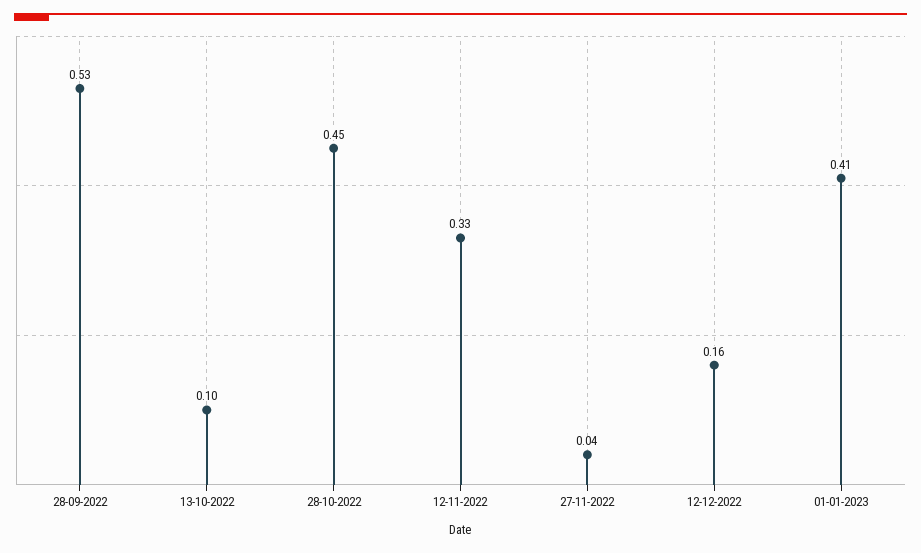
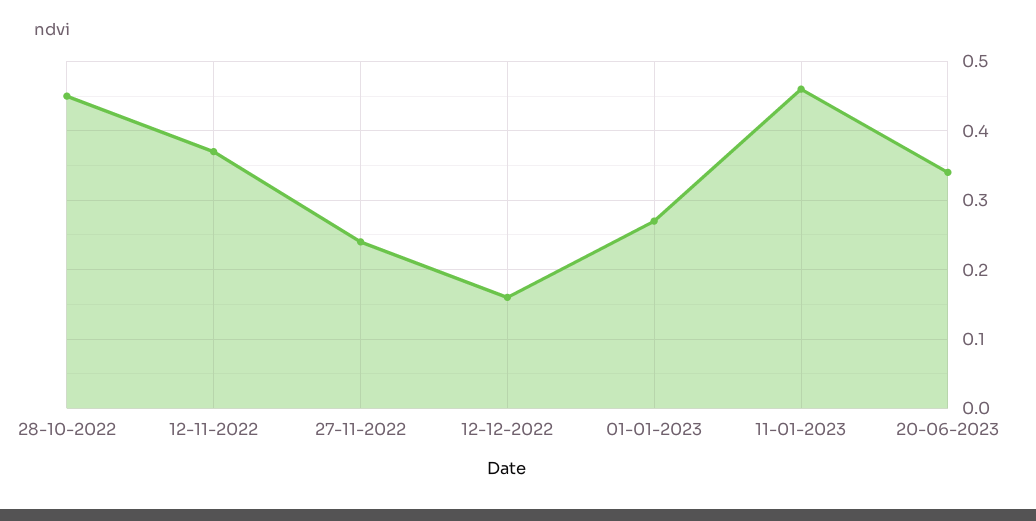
28-09-2022: 0.53 -> none
13-10-2022: 0.1 -> none
12-11-2022: 0.33 -> 0.37
27-11-2022: 0.04 -> 0.24
01-01-2023: 0.41 -> 0.27
11-01-2023: none -> 0.46
20-06-2023: none -> 0.34

